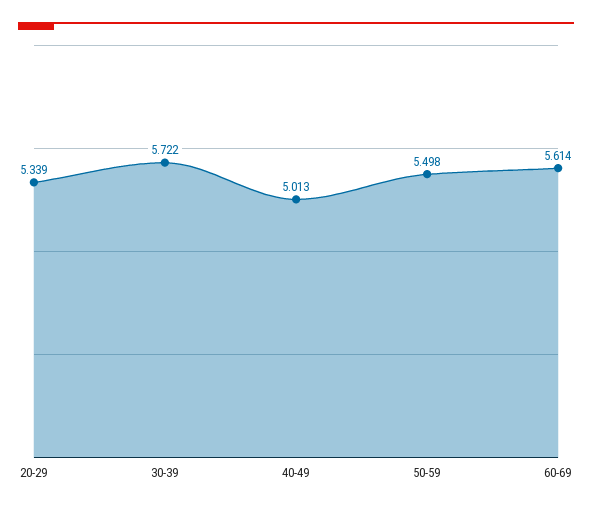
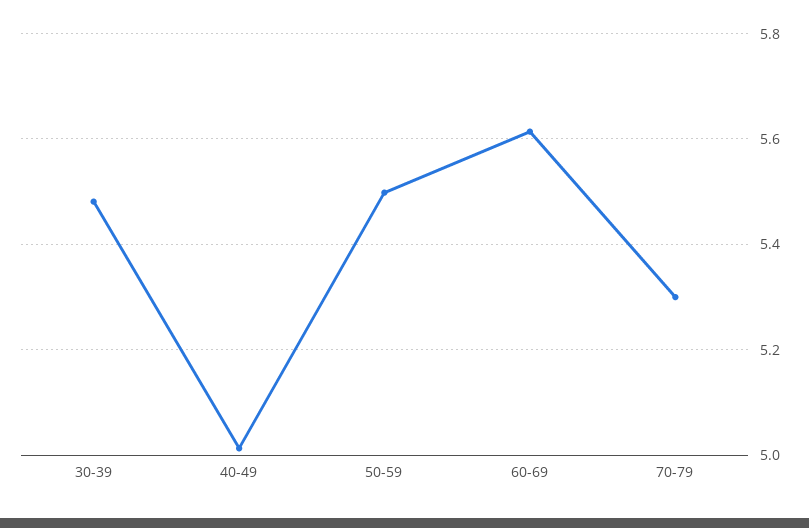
20-29: 5.339 -> none
30-39: 5.722 -> 5.48
70-79: none -> 5.3

